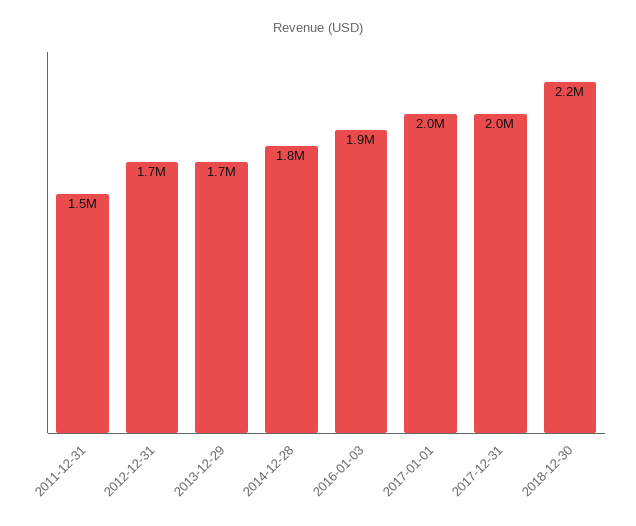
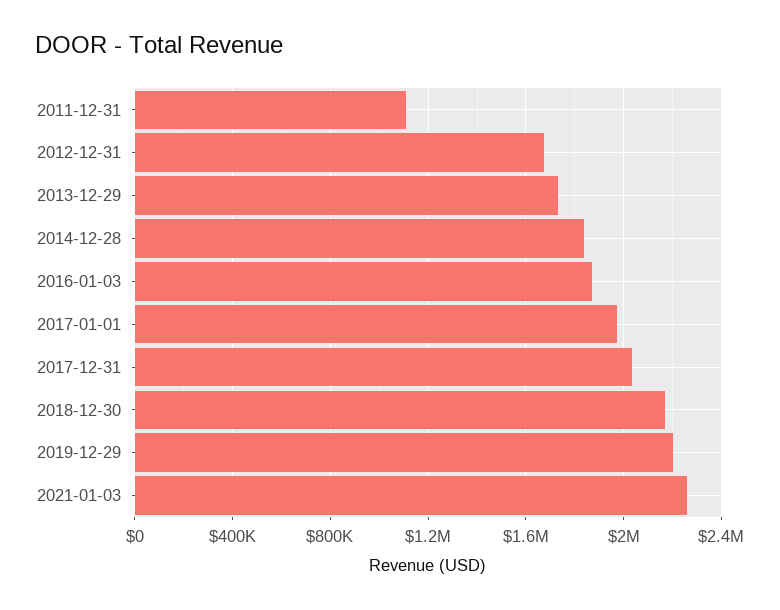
2011-12-31: 1500000 -> 1100000
2019-12-29: none -> 2200000
2021-01-03: none -> 2250000

